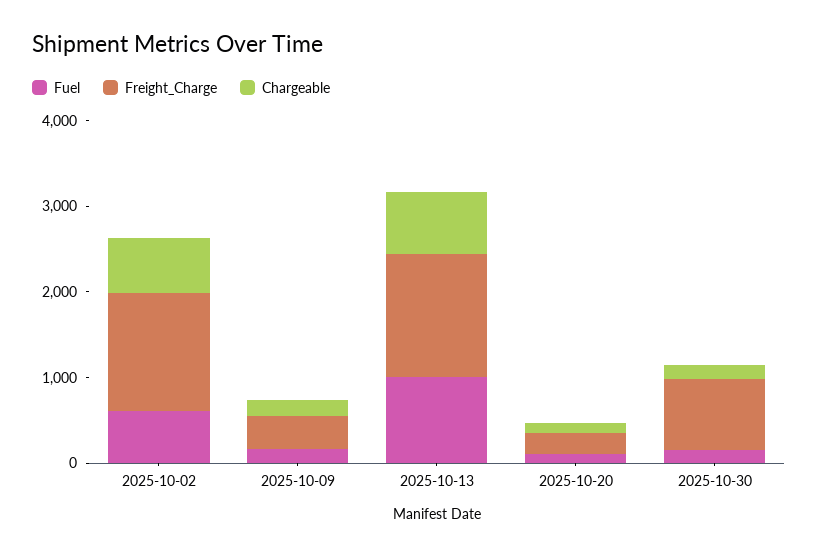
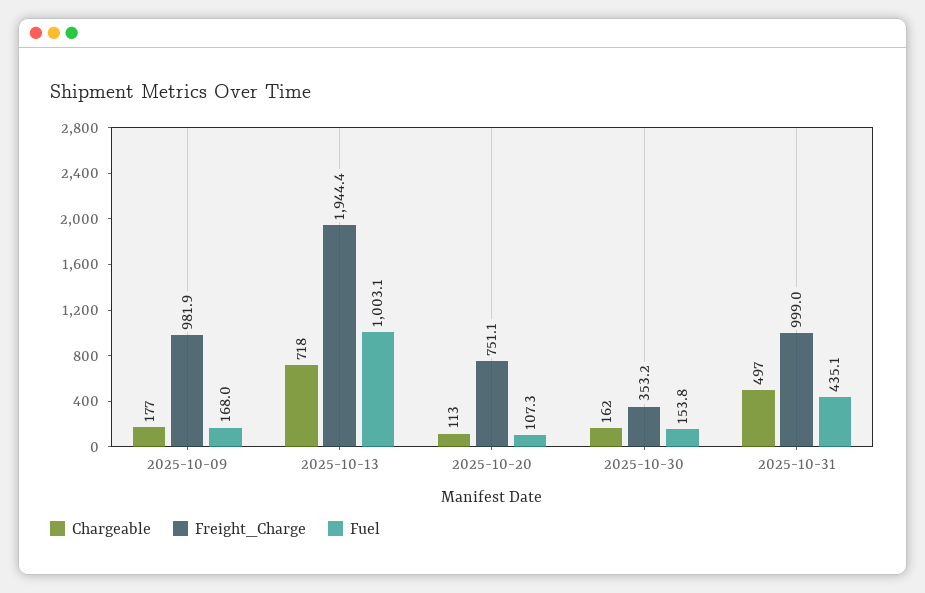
Fuel, 2025-10-02: 600 -> none
Freight_Charge, 2025-10-02: 1400 -> none
Chargeable, 2025-10-02: 600 -> none
Freight_Charge, 2025-10-09: 400 -> 981.9
Freight_Charge, 2025-10-13: 1400 -> 1944.4
Freight_Charge, 2025-10-20: 200 -> 751.1
Freight_Charge, 2025-10-30: 800 -> 353.2
Chargeable, 2025-10-31: none -> 497
Freight_Charge, 2025-10-31: none -> 999
Fuel, 2025-10-31: none -> 435.1

